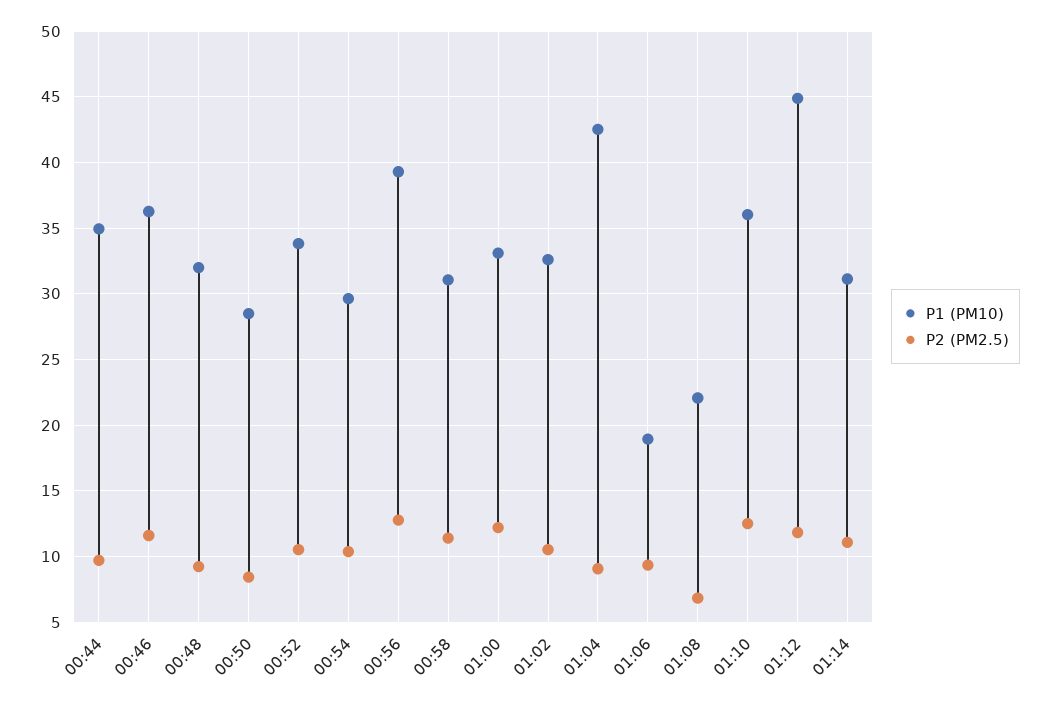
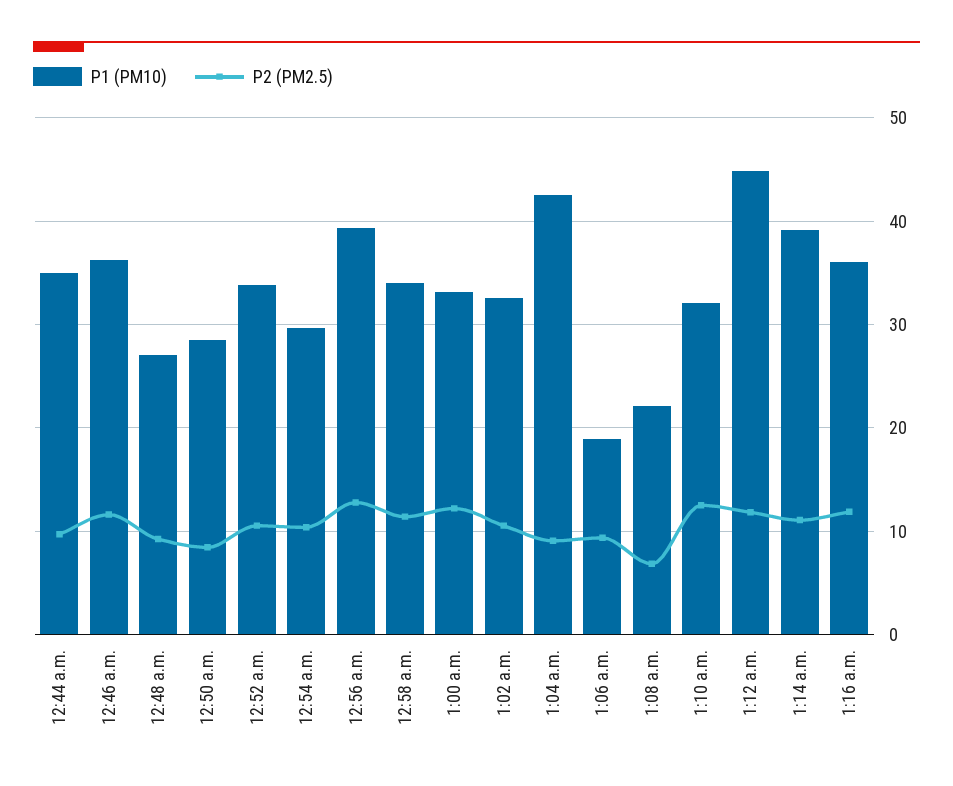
P1 (PM10), 00:48: 32 -> 27
P1 (PM10), 00:58: 31 -> 34
P1 (PM10), 01:10: 36 -> 32
P1 (PM10), 01:14: 31 -> 39
P1 (PM10), 1:16 a.m.: none -> 36
P2 (PM2.5), 1:16 a.m.: none -> 12

